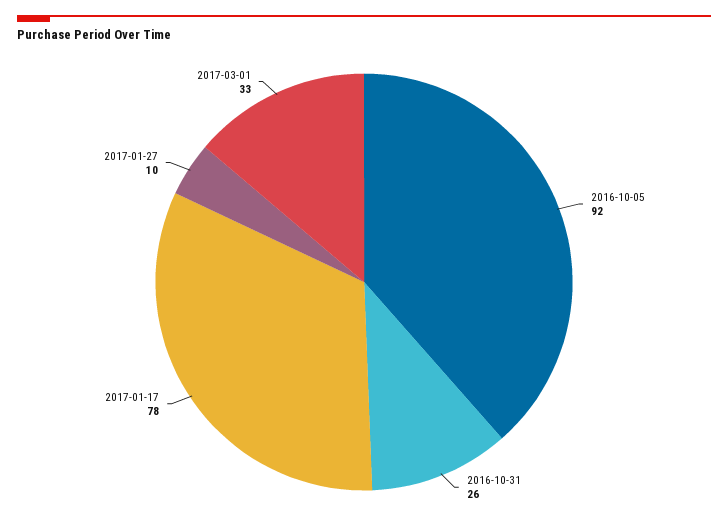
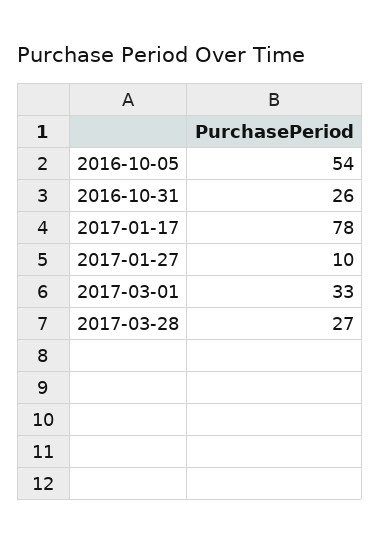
2016-10-05: 92 -> 54
2017-03-28: none -> 27

